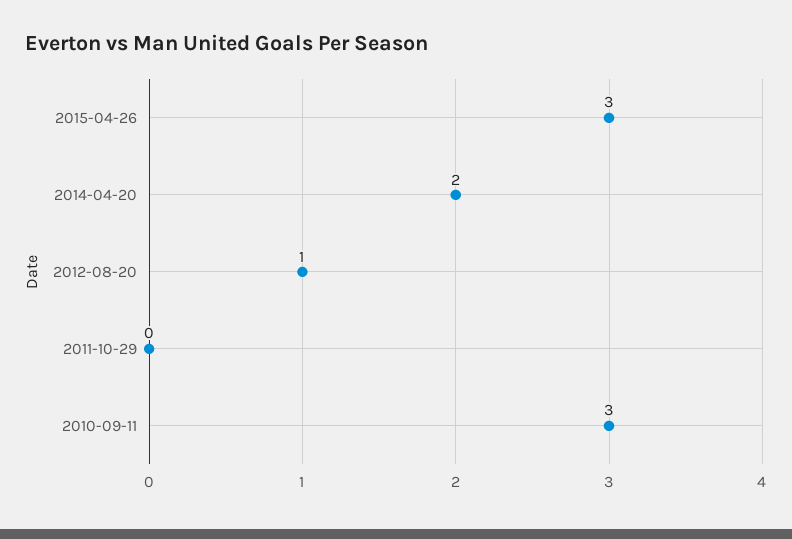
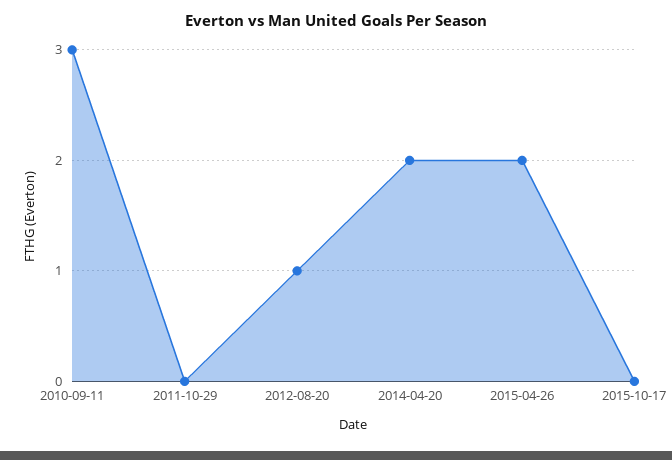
2015-04-26: 3 -> 2
2015-10-17: none -> 0

